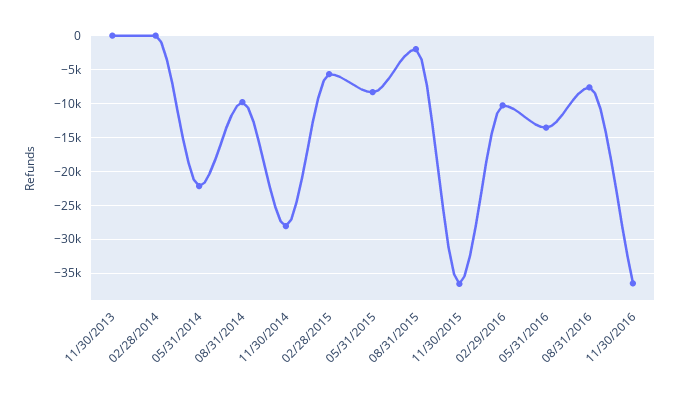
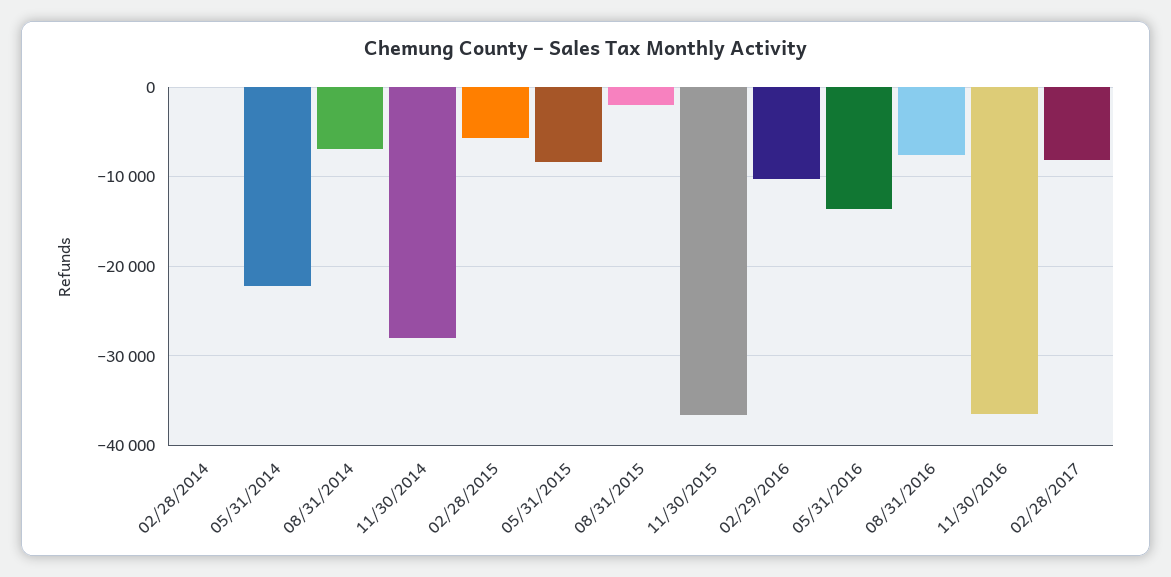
11/30/2013: 0 -> none
08/31/2014: -10000 -> -7000
02/28/2017: none -> -8000

